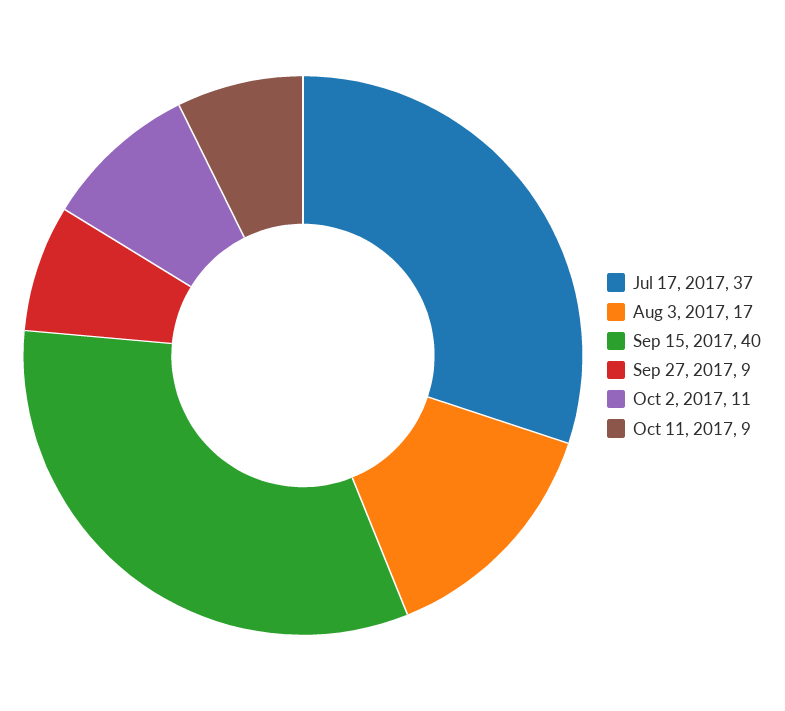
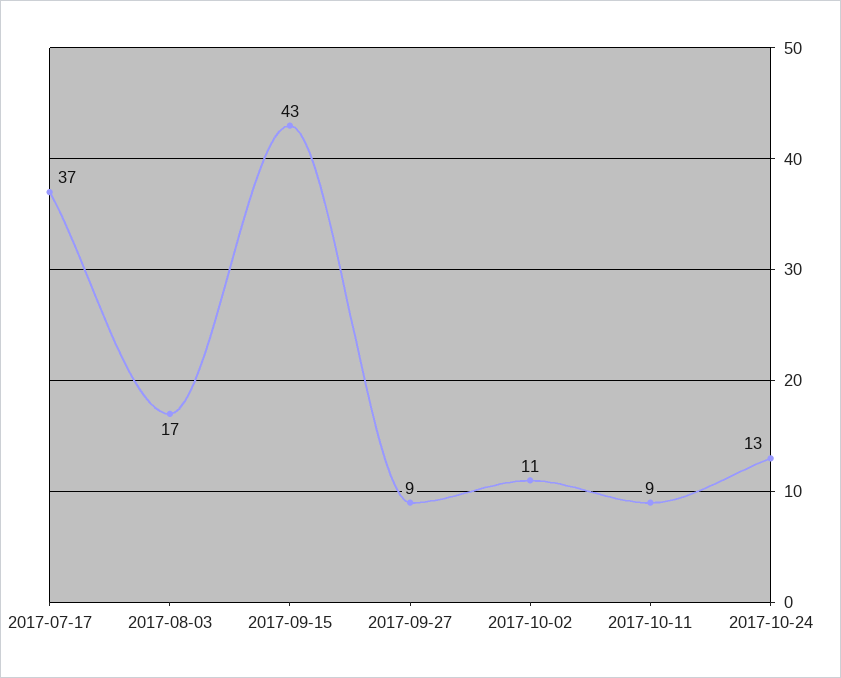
Sep 15, 2017: 40 -> 43
2017-10-24: none -> 13

